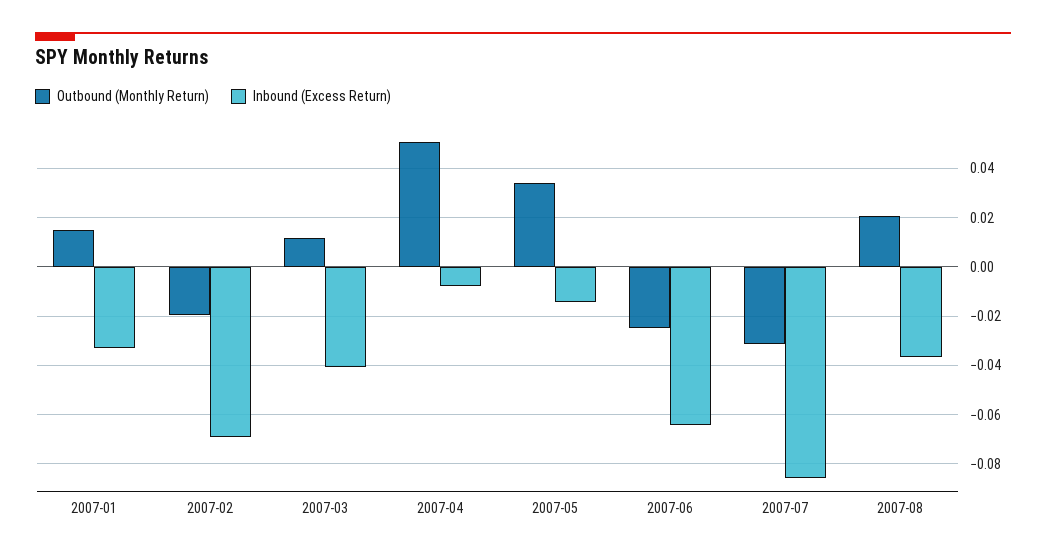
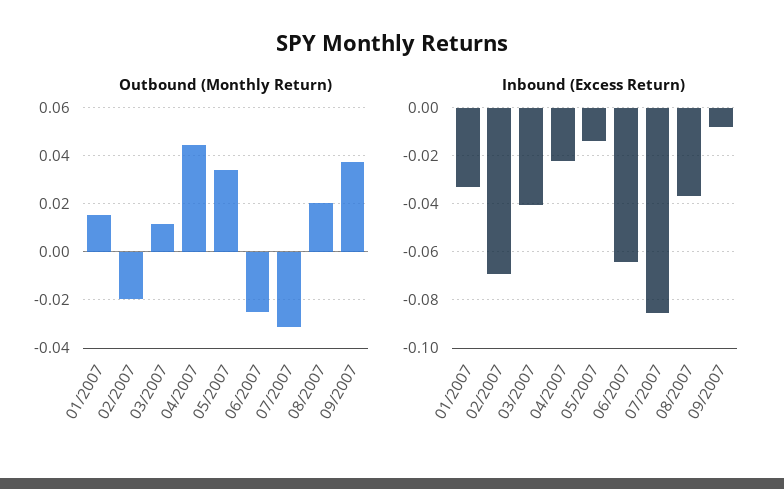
Outbound (Monthly Return), 2007-04: 0.05 -> 0.045
Inbound (Excess Return), 2007-04: -0.0075 -> -0.0225
Outbound (Monthly Return), 09/2007: none -> 0.0375
Inbound (Excess Return), 09/2007: none -> -0.0075

